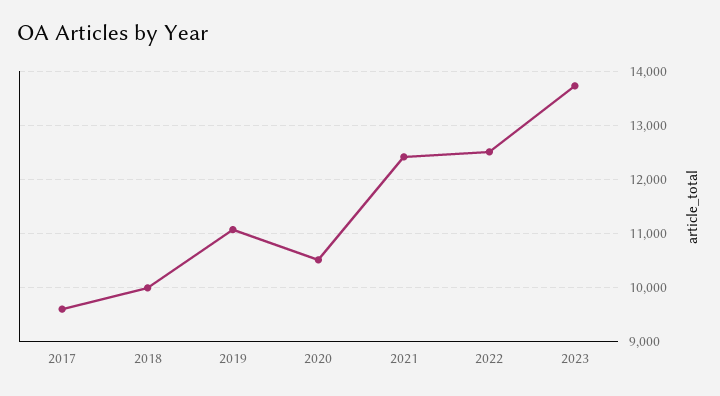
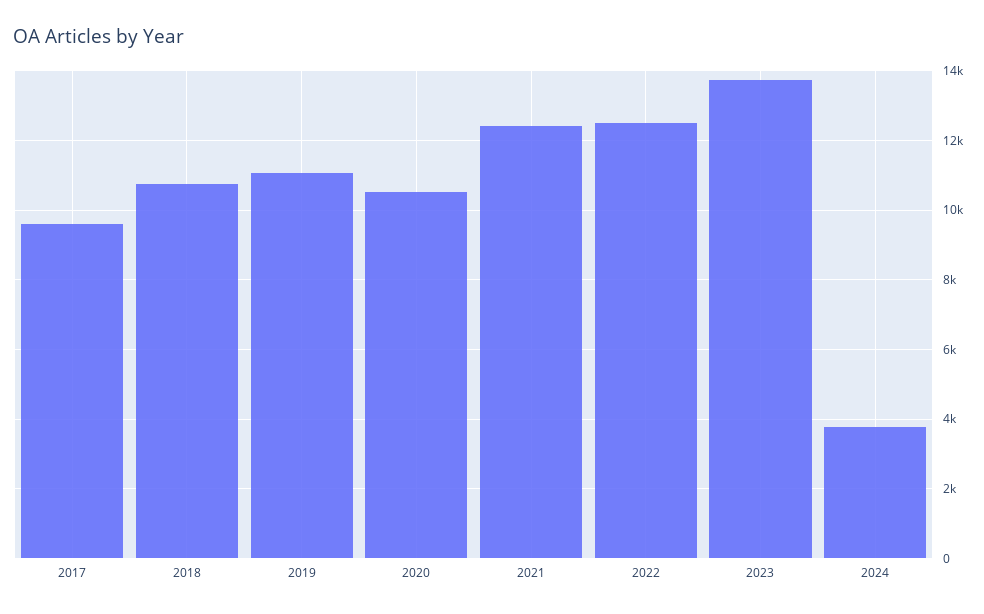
2018: 10000 -> 10800
2024: none -> 3800

